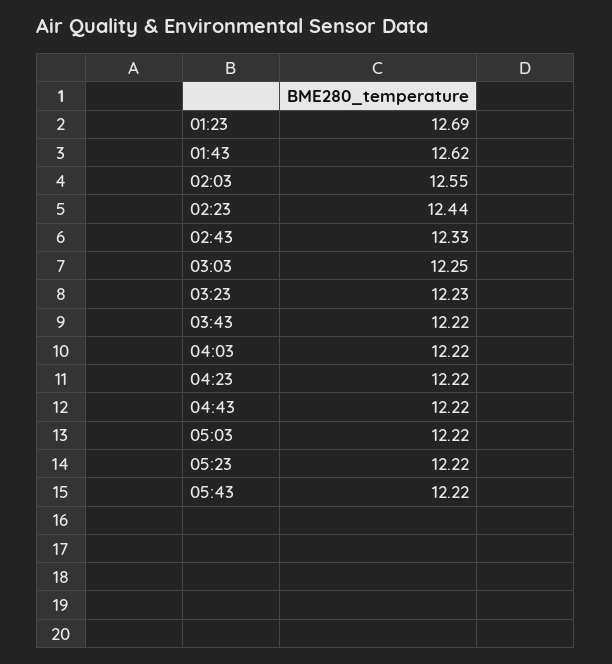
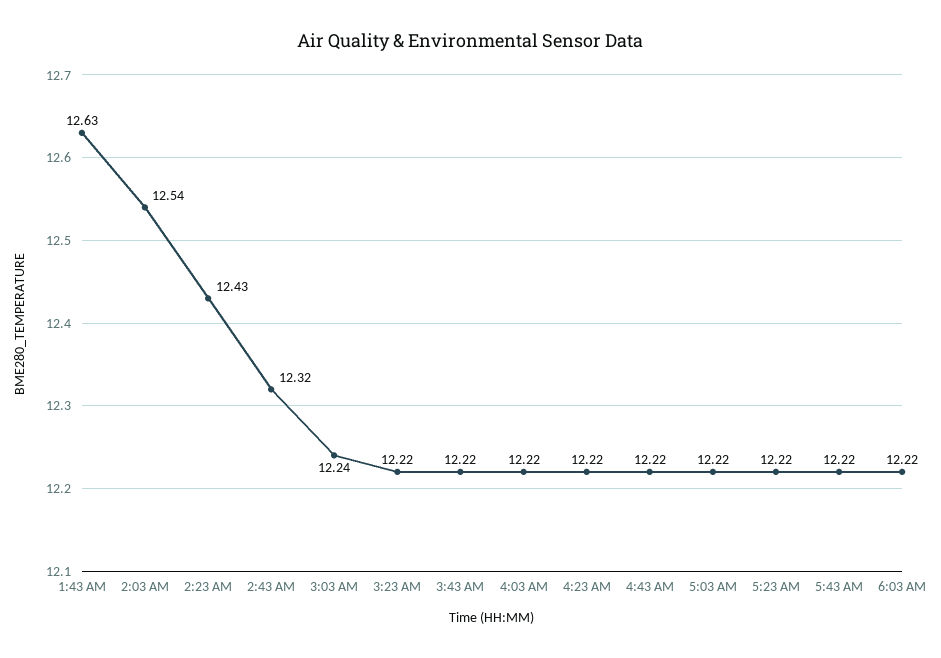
01:23: 12.69 -> none
01:43: 12.62 -> 12.63
02:03: 12.55 -> 12.54
02:23: 12.44 -> 12.43
02:43: 12.33 -> 12.32
03:03: 12.25 -> 12.24
03:23: 12.23 -> 12.22
6:03 AM: none -> 12.22

